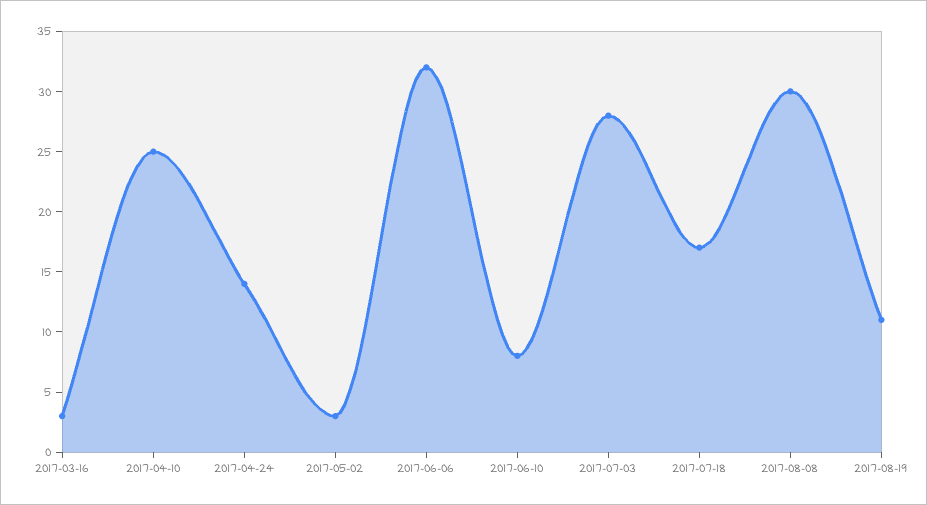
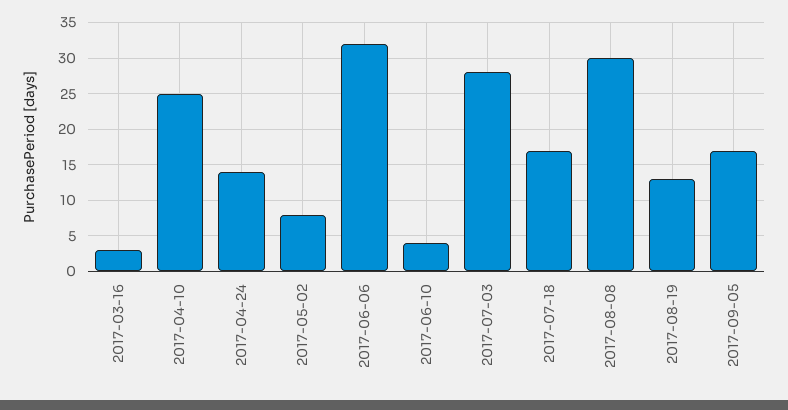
2017-05-02: 3 -> 8
2017-06-10: 8 -> 4
2017-08-19: 11 -> 13
2017-09-05: none -> 17

